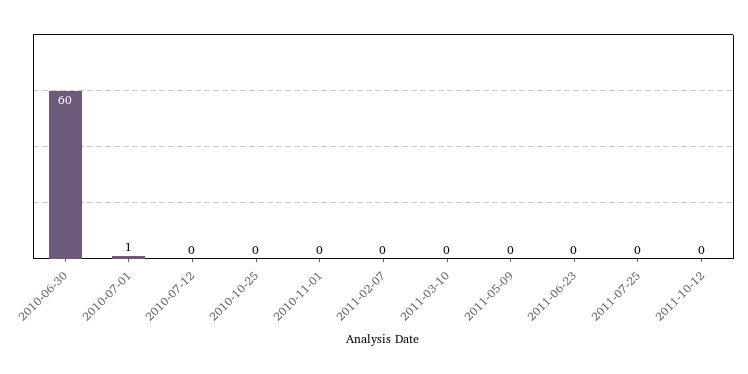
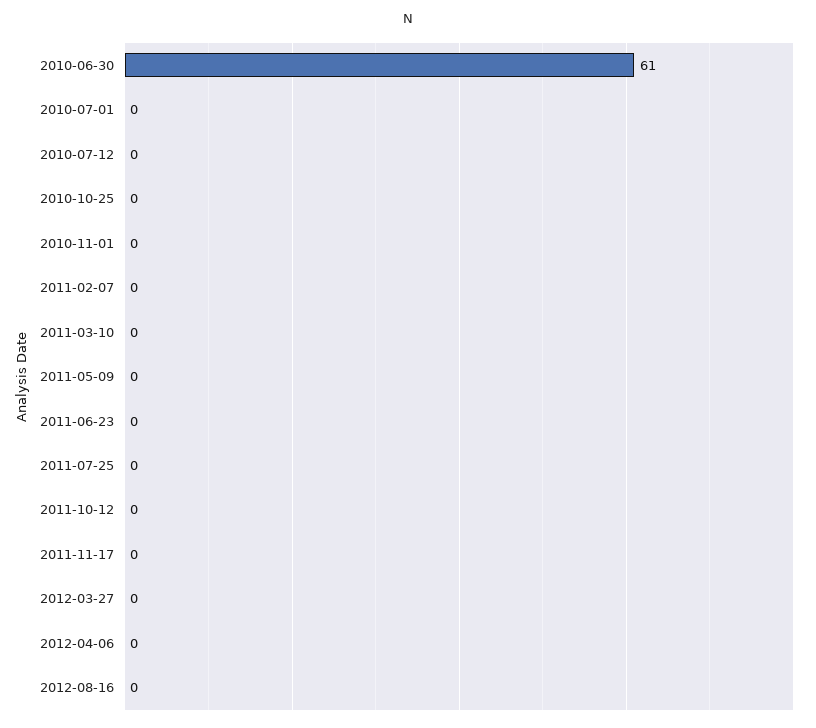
2010-06-30: 60 -> 61
2010-07-01: 1 -> 0
2011-11-17: none -> 0
2012-03-27: none -> 0
2012-04-06: none -> 0
2012-08-16: none -> 0

